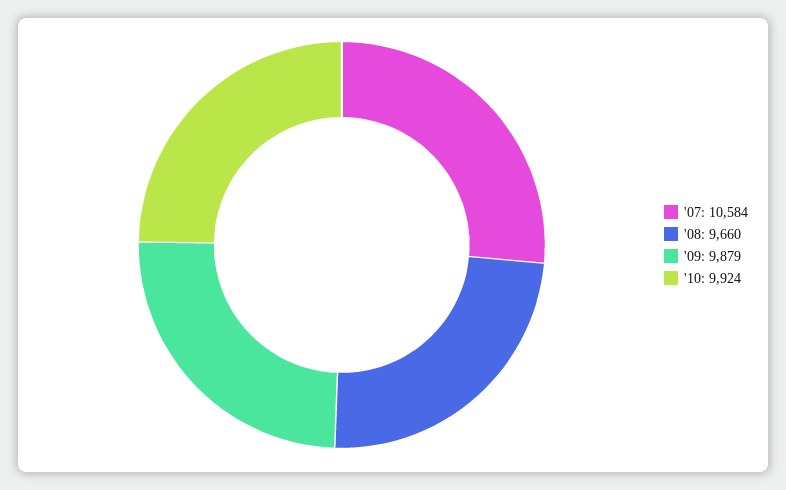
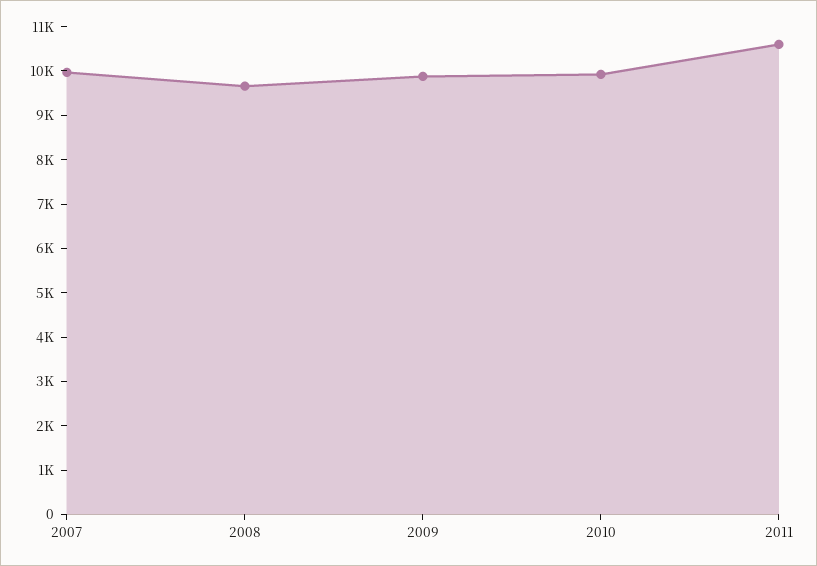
'07: 10584 -> 10000
2011: none -> 10600

